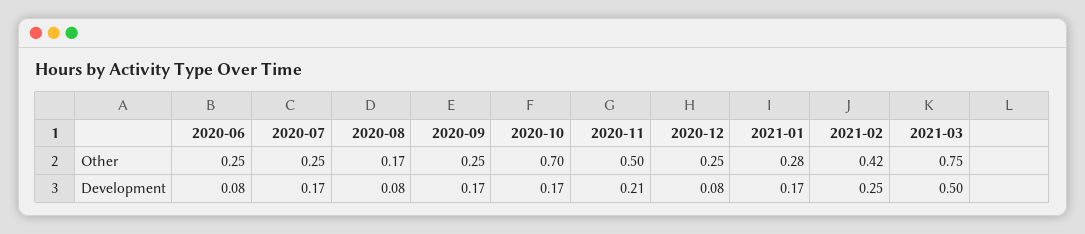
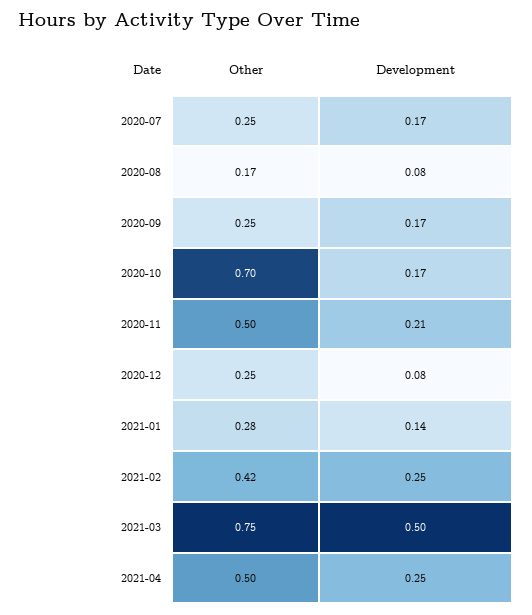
2020-06, Other: 0.25 -> none
2020-06, Development: 0.08 -> none
2021-01, Development: 0.17 -> 0.14
2021-04, Other: none -> 0.5
2021-04, Development: none -> 0.25

